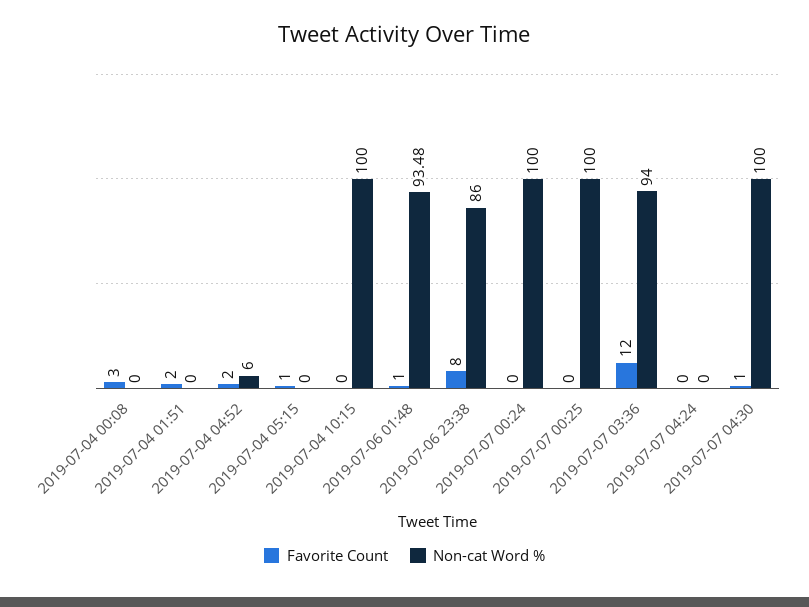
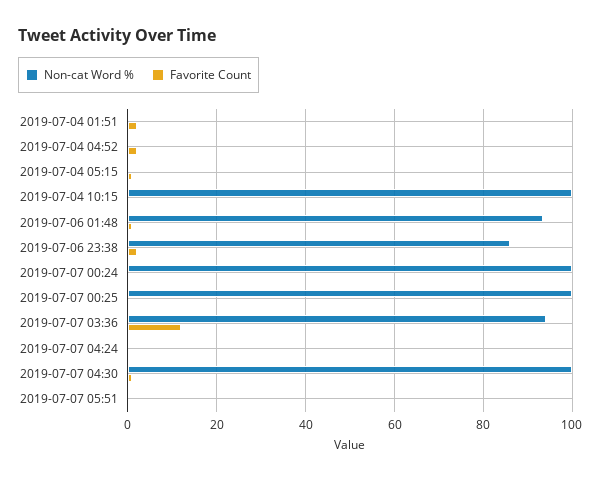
Favorite Count, 2019-07-04 00:08: 3 -> none
Non-cat Word %, 2019-07-04 00:08: 0 -> none
Non-cat Word %, 2019-07-04 04:52: 6 -> 0
Favorite Count, 2019-07-06 23:38: 8 -> 2
Non-cat Word %, 2019-07-07 05:51: none -> 0
Favorite Count, 2019-07-07 05:51: none -> 0

